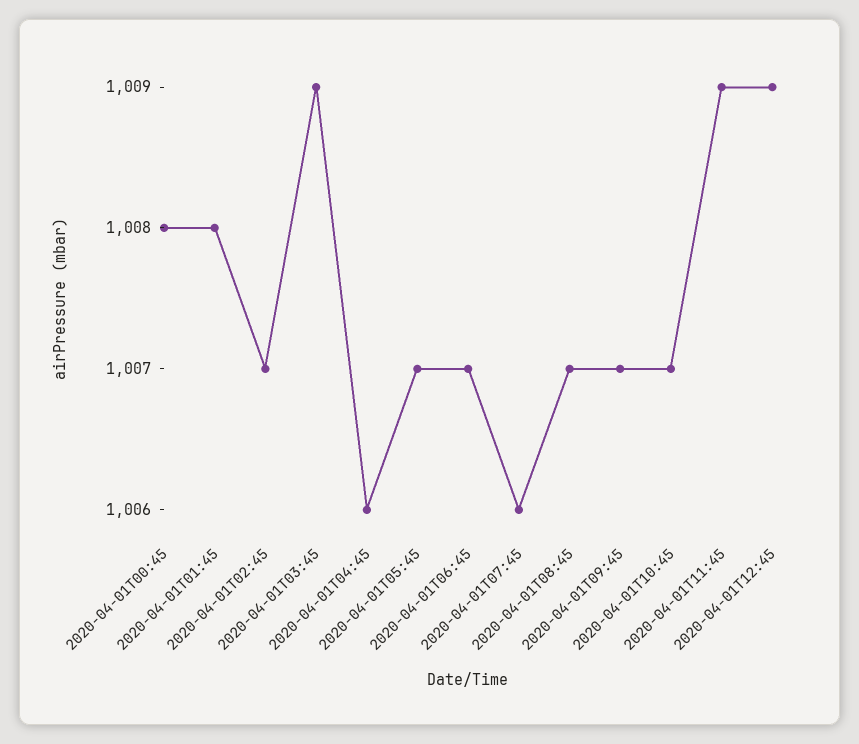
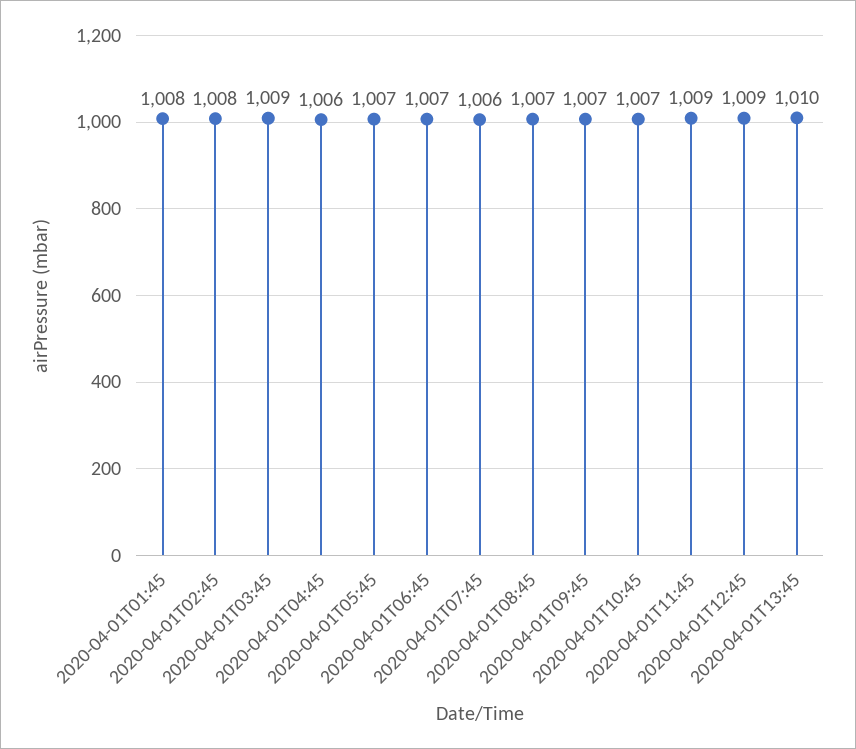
2020-04-01T00:45: 1008 -> none
2020-04-01T02:45: 1007 -> 1008
2020-04-01T13:45: none -> 1010

